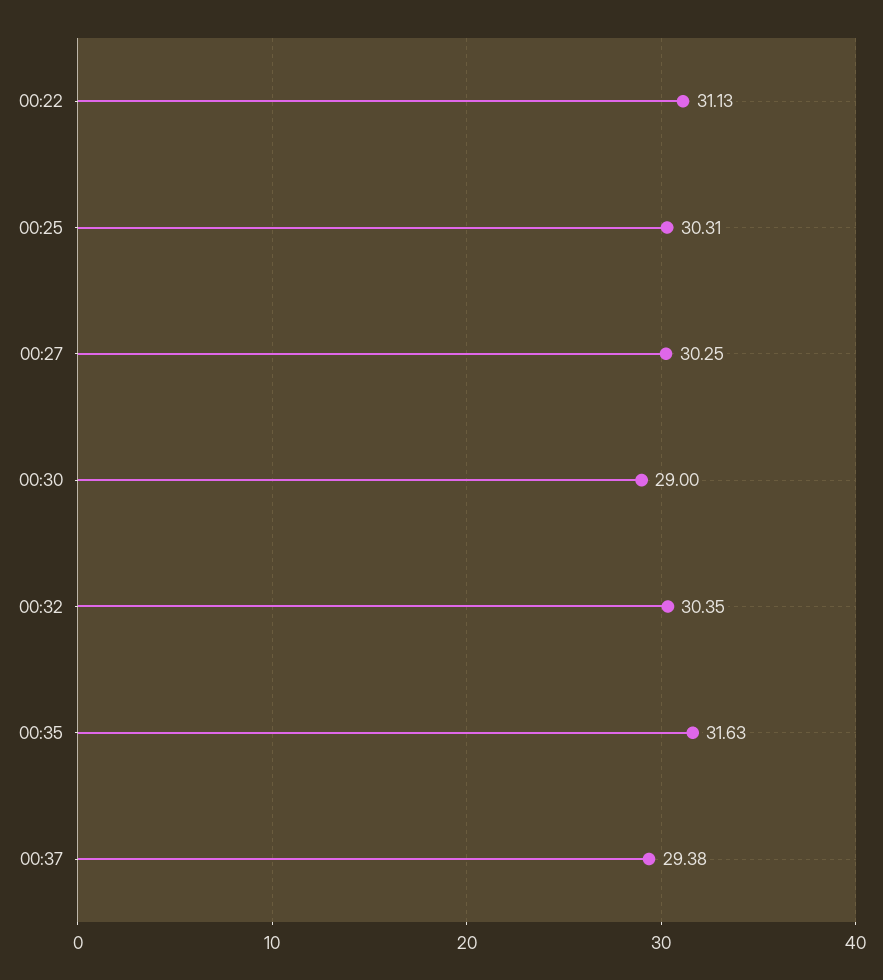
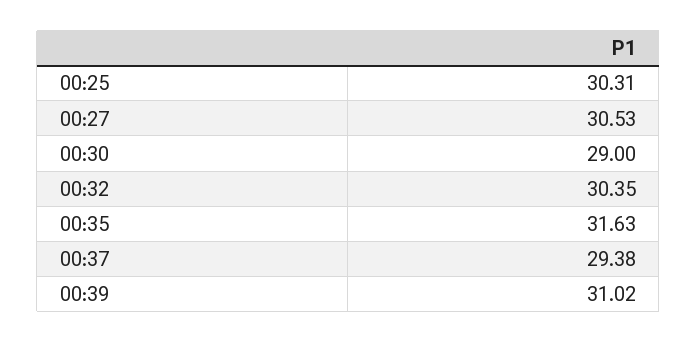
00:22: 31.13 -> none
00:27: 30.25 -> 30.53
00:39: none -> 31.02

